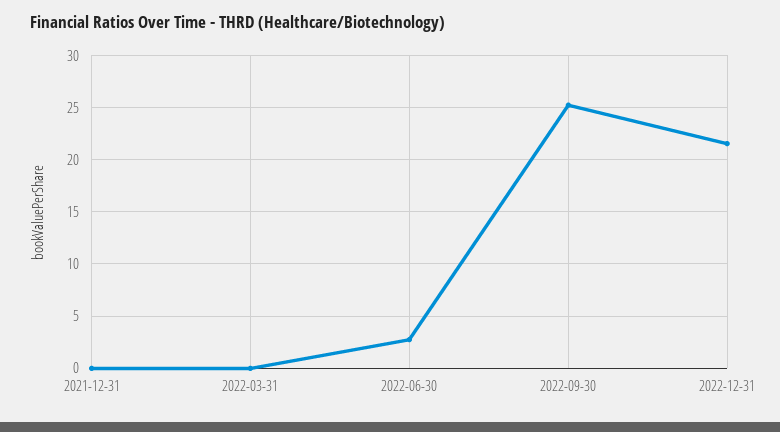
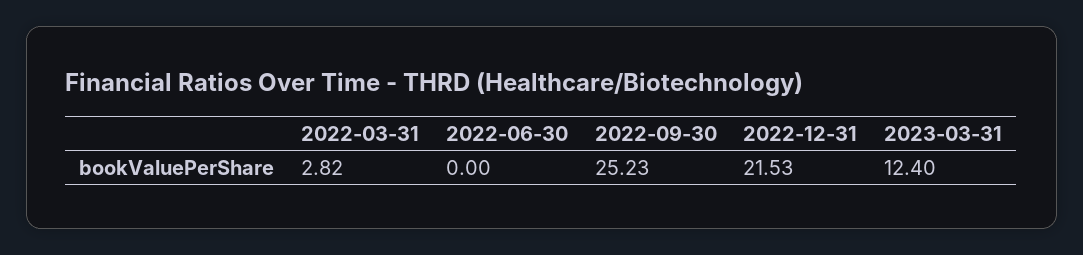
2021-12-31: 0 -> none
2022-03-31: 0 -> 2.82
2022-06-30: 3 -> 0
2023-03-31: none -> 12.4

